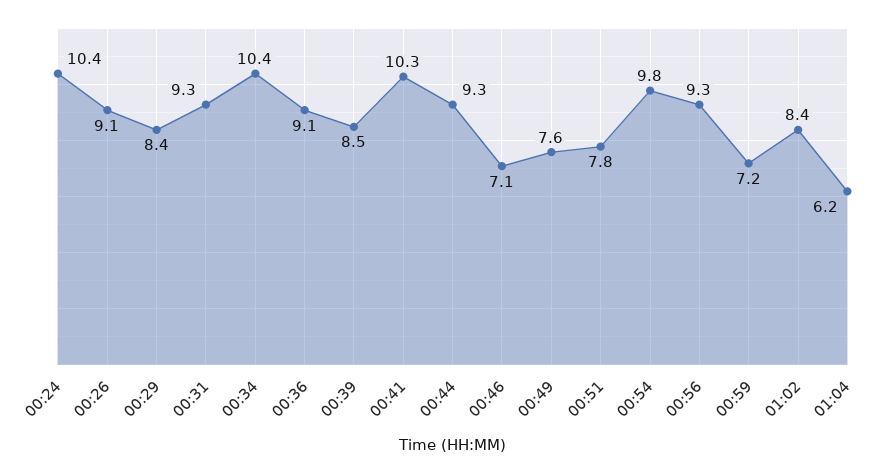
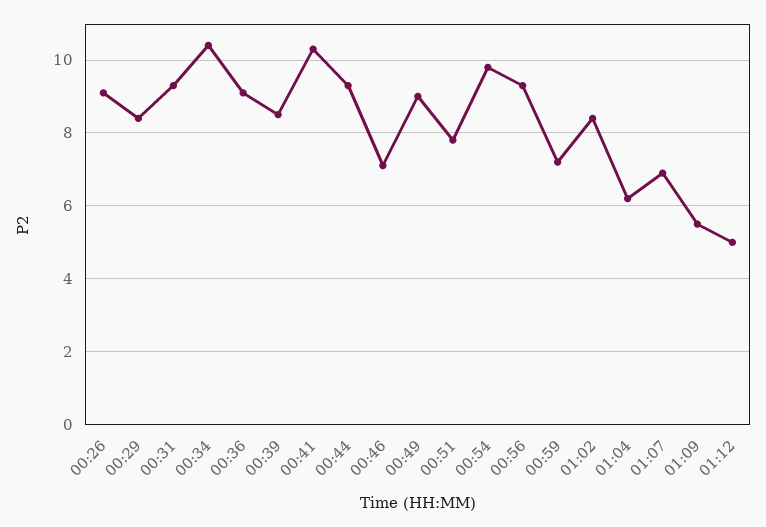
00:24: 10.4 -> none
00:49: 7.6 -> 9
01:07: none -> 7
01:09: none -> 5.5
01:12: none -> 5

